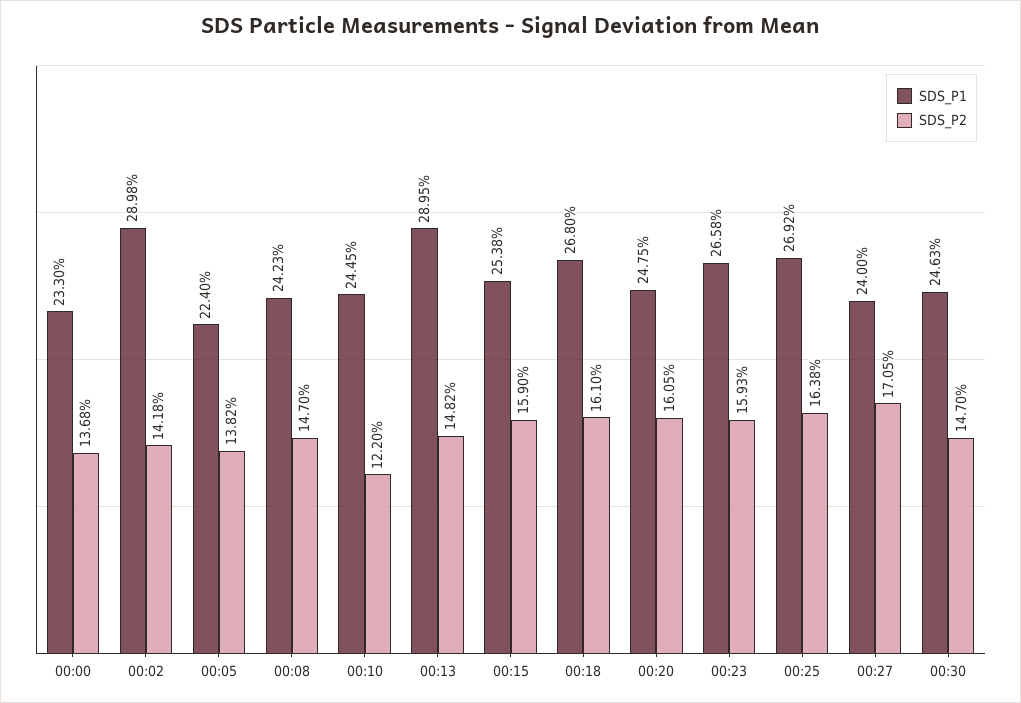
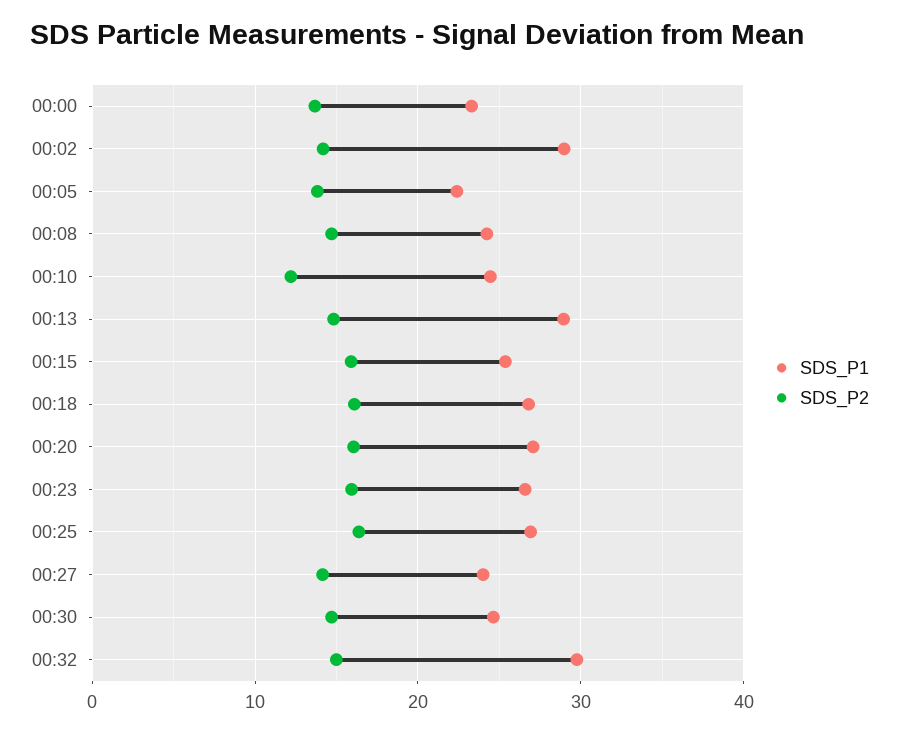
SDS_P1, 00:20: 24.75 -> 27
SDS_P2, 00:27: 17.05 -> 14
SDS_P1, 00:32: none -> 30
SDS_P2, 00:32: none -> 15

